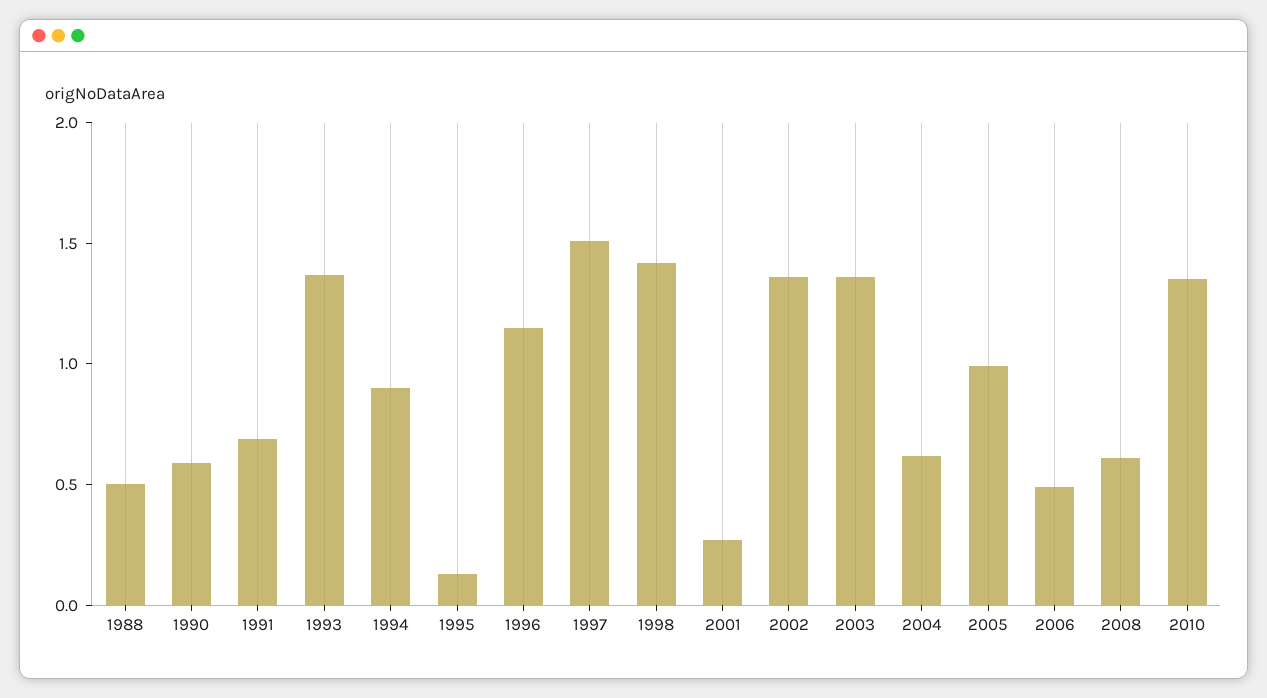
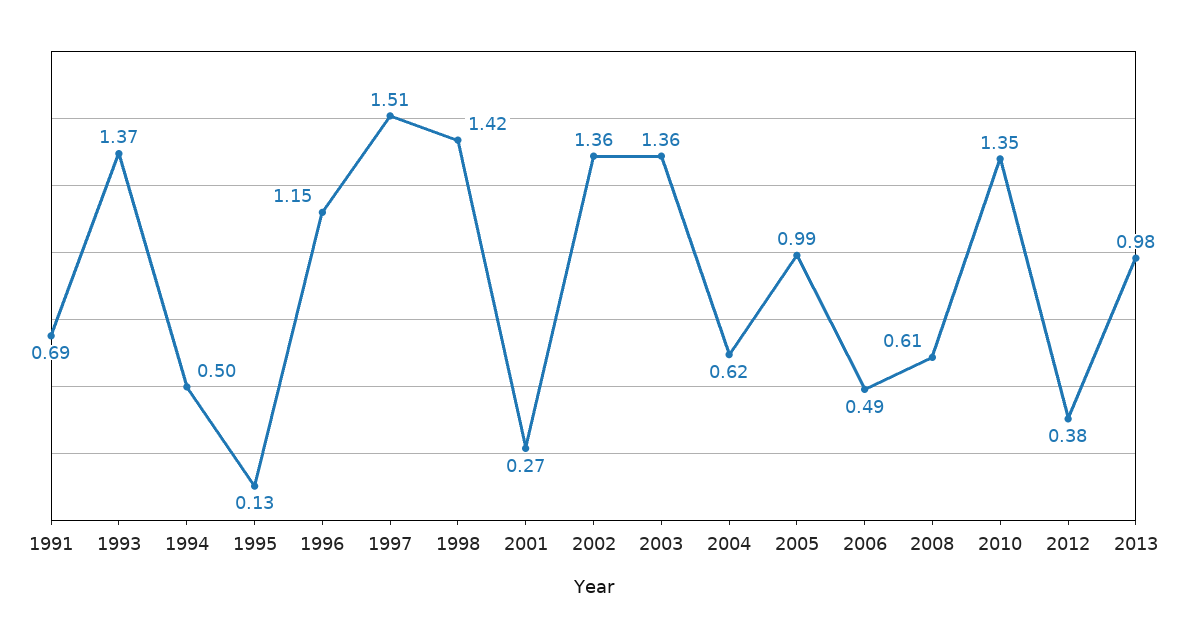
1988: 0.5 -> none
1990: 0.6 -> none
1994: 0.9 -> 0.5
2012: none -> 0.38
2013: none -> 0.98

